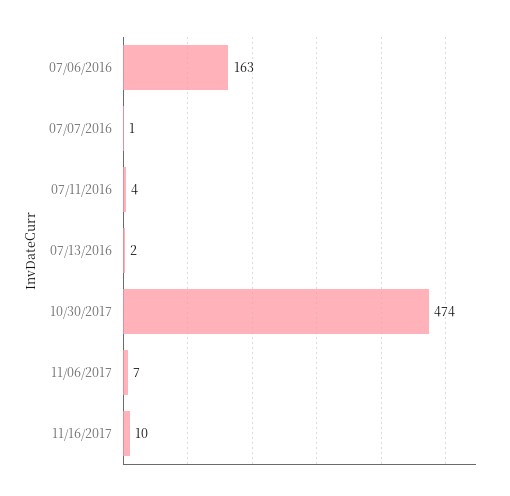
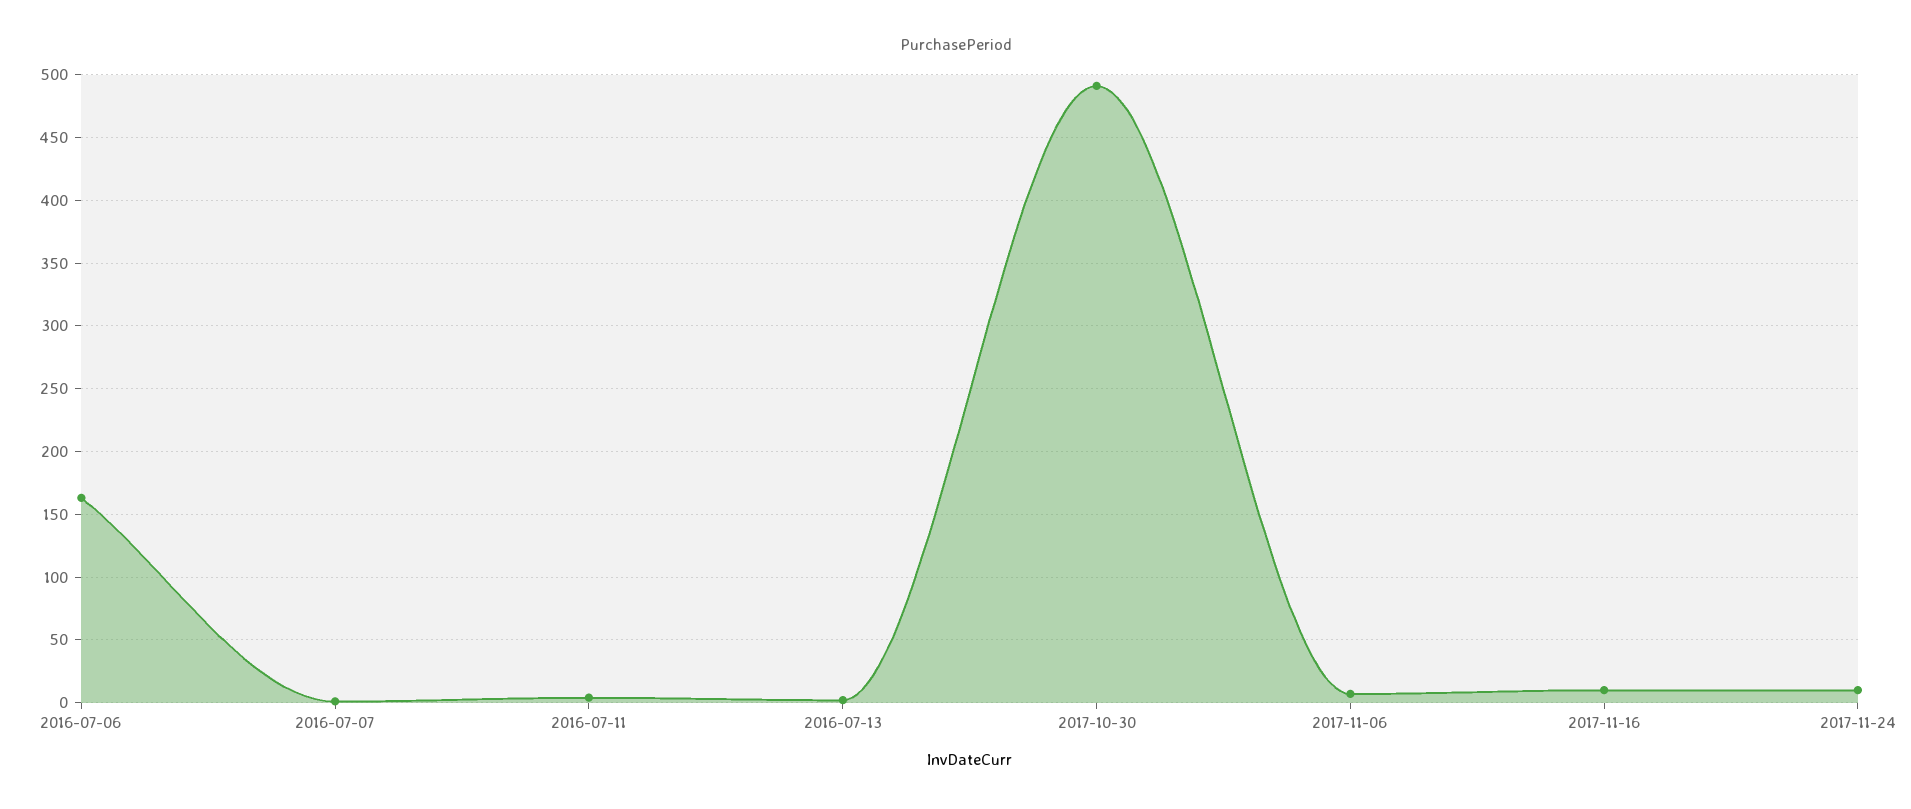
10/30/2017: 474 -> 490
2017-11-24: none -> 10

